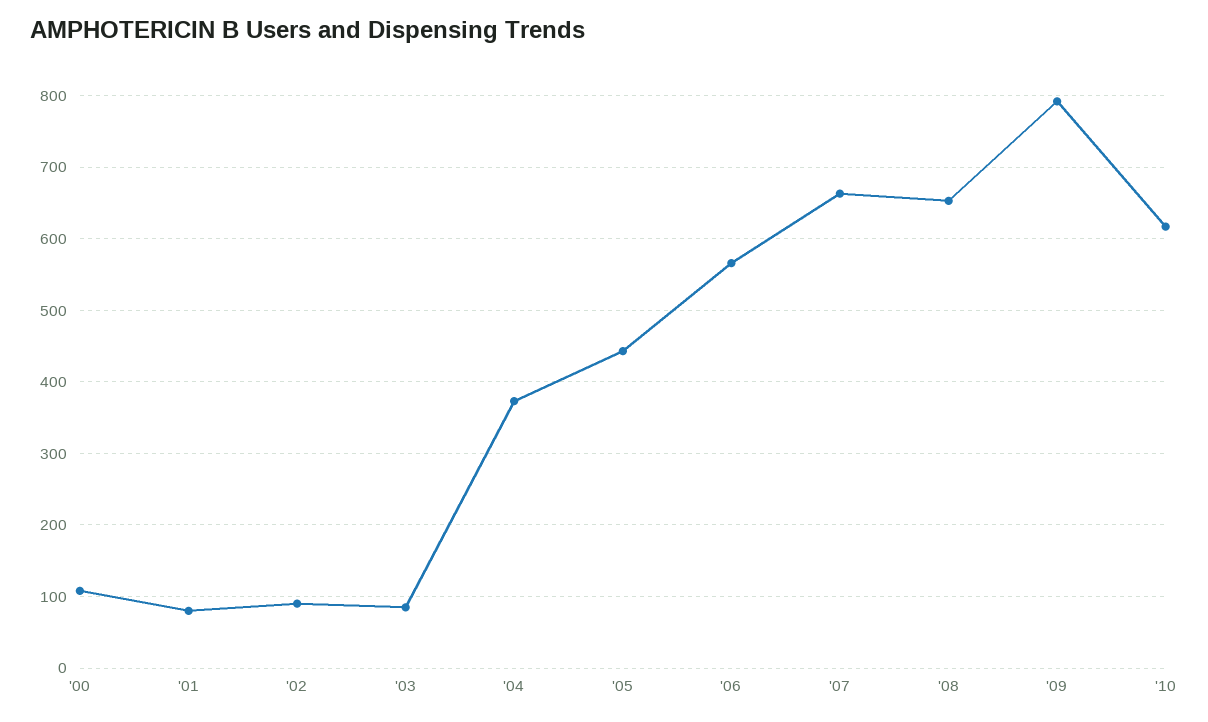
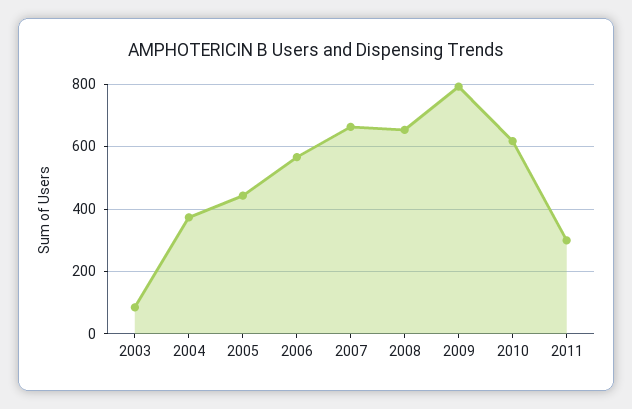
'00: 110 -> none
'01: 80 -> none
'02: 90 -> none
2011: none -> 300

